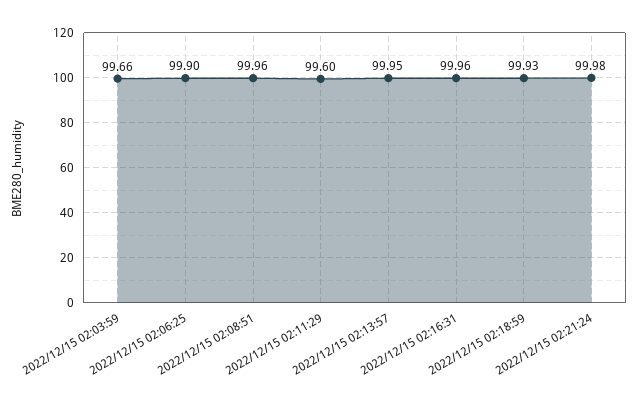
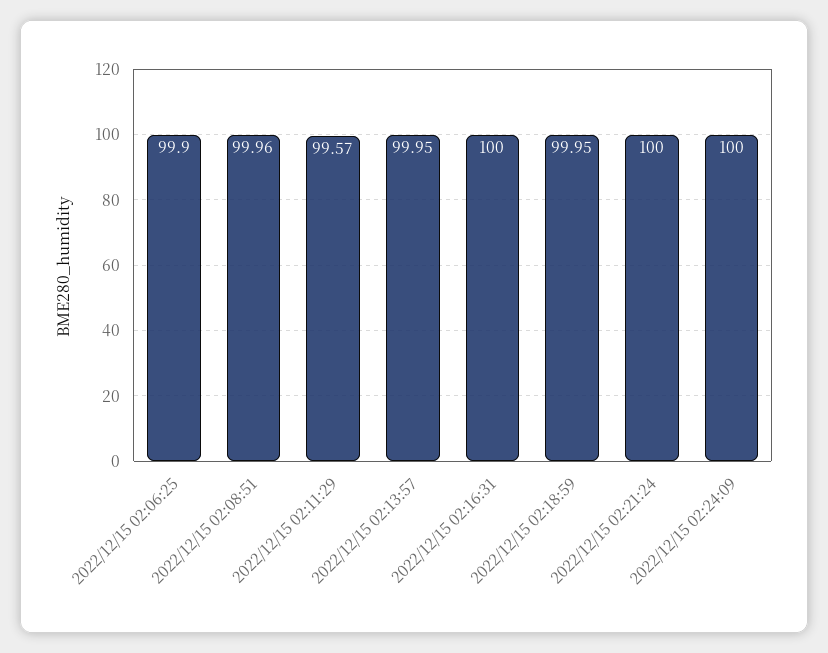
2022/12/15 02:03:59: 99.66 -> none
2022/12/15 02:11:29: 99.6 -> 99.57
2022/12/15 02:16:31: 99.96 -> 100
2022/12/15 02:18:59: 99.93 -> 99.95
2022/12/15 02:21:24: 99.98 -> 100
2022/12/15 02:24:09: none -> 100

